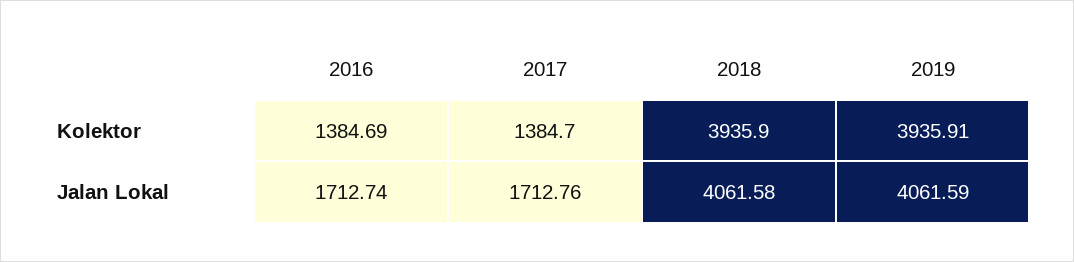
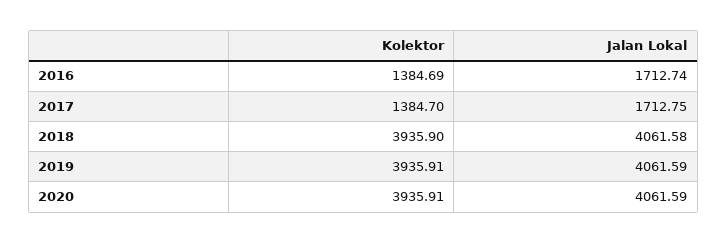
2017, Jalan Lokal: 1712.76 -> 1712.75
2020, Kolektor: none -> 3935.91
2020, Jalan Lokal: none -> 4061.59

